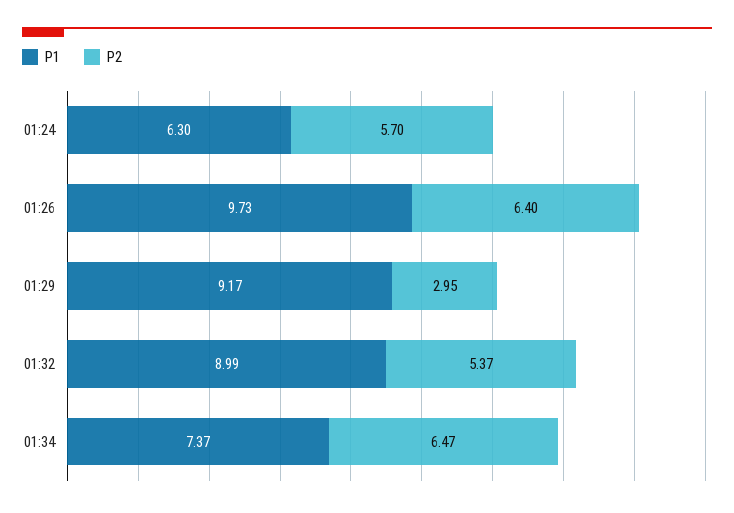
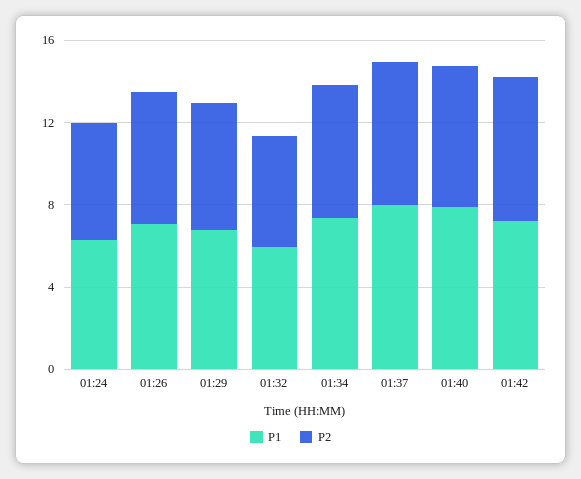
P1, 01:26: 9.73 -> 7
P1, 01:29: 9.17 -> 7
P2, 01:29: 2.95 -> 6
P1, 01:32: 8.99 -> 6
P1, 01:37: none -> 8
P2, 01:37: none -> 7
P1, 01:40: none -> 8
P2, 01:40: none -> 7
P1, 01:42: none -> 7
P2, 01:42: none -> 7

